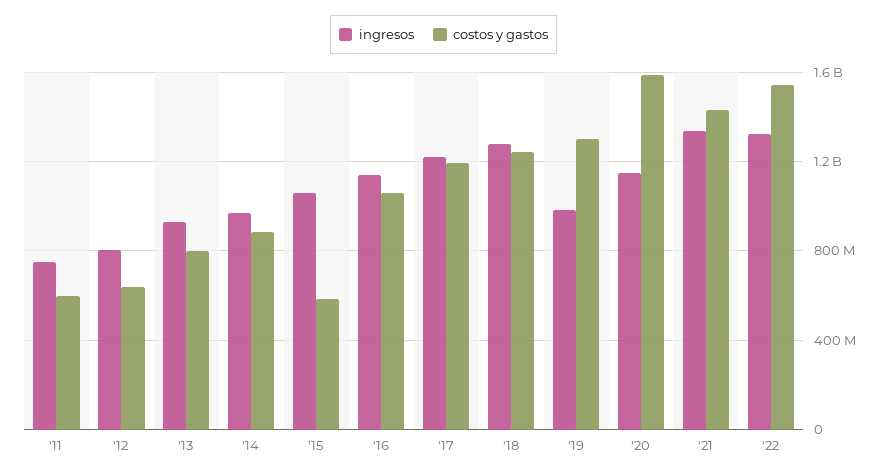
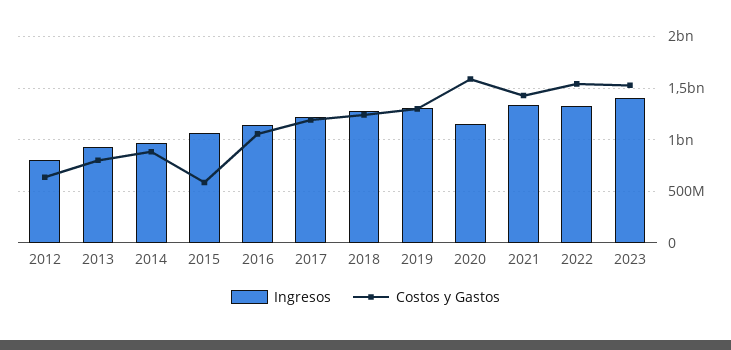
ingresos, '11: 750000000 -> none
costos y gastos, '11: 600000000 -> none
ingresos, '19: 1000000000 -> 1300000000
ingresos, 2023: none -> 1400000000
costos y gastos, 2023: none -> 1500000000

